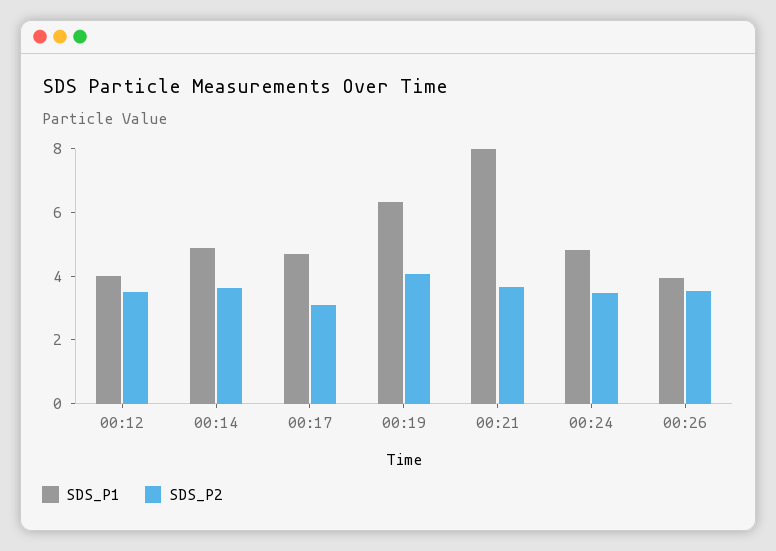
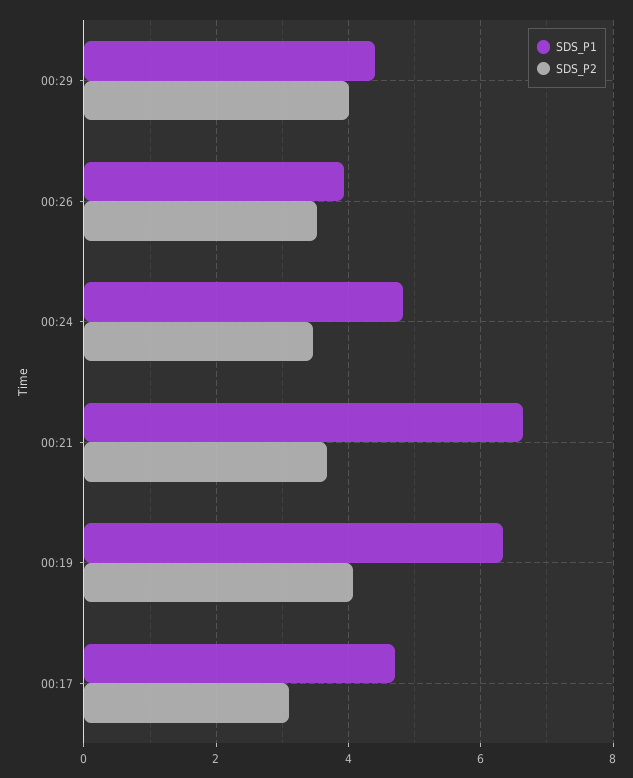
SDS_P1, 00:12: 4 -> none
SDS_P2, 00:12: 3.5 -> none
SDS_P1, 00:14: 5 -> none
SDS_P2, 00:14: 3.5 -> none
SDS_P1, 00:21: 8 -> 6.6
SDS_P1, 00:29: none -> 4.4
SDS_P2, 00:29: none -> 4

